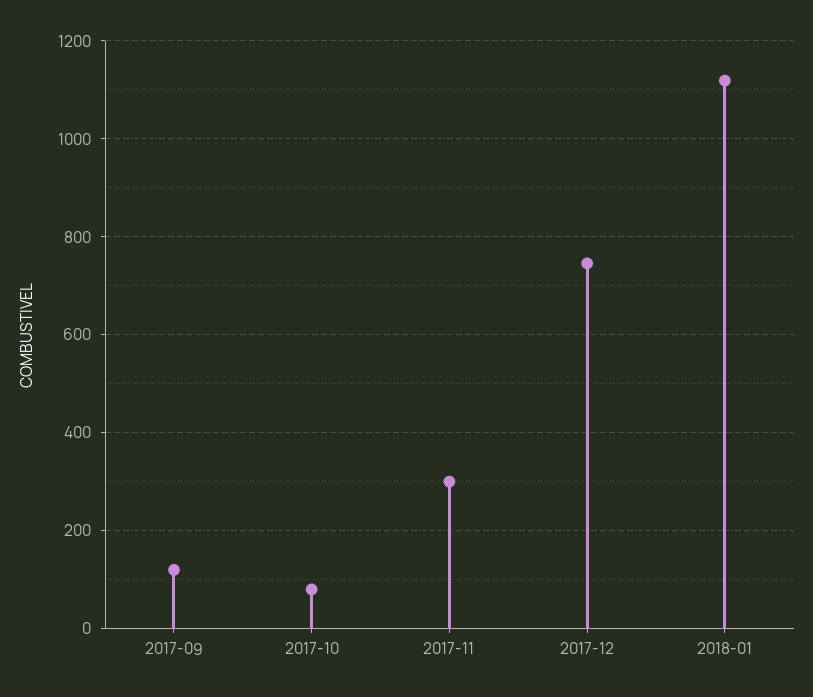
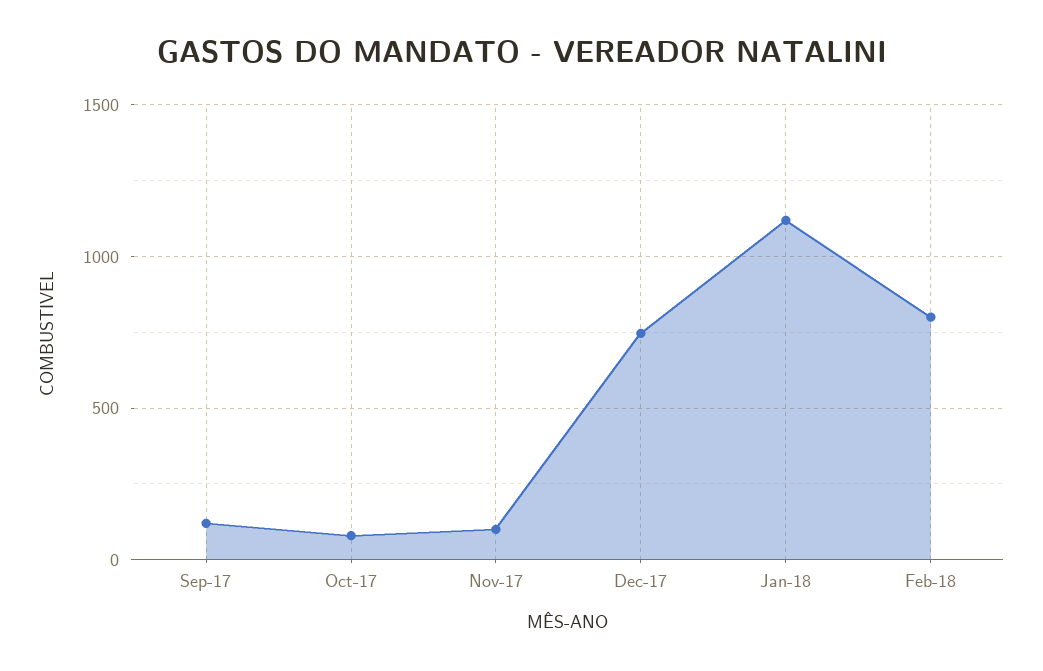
2017-11: 300 -> 100
Feb-18: none -> 800

